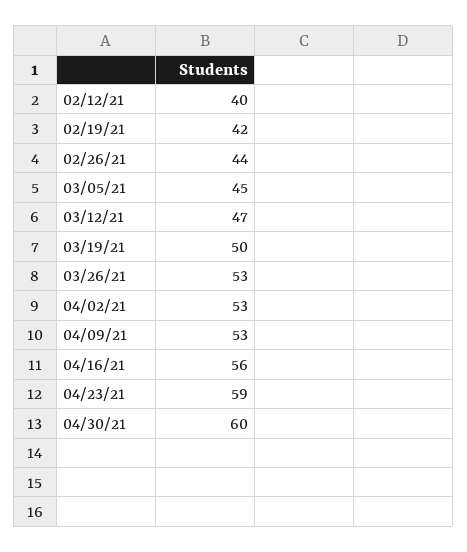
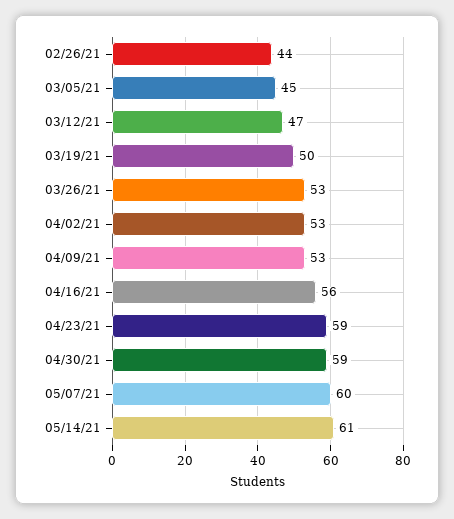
02/12/21: 40 -> none
02/19/21: 42 -> none
04/30/21: 60 -> 59
05/07/21: none -> 60
05/14/21: none -> 61

